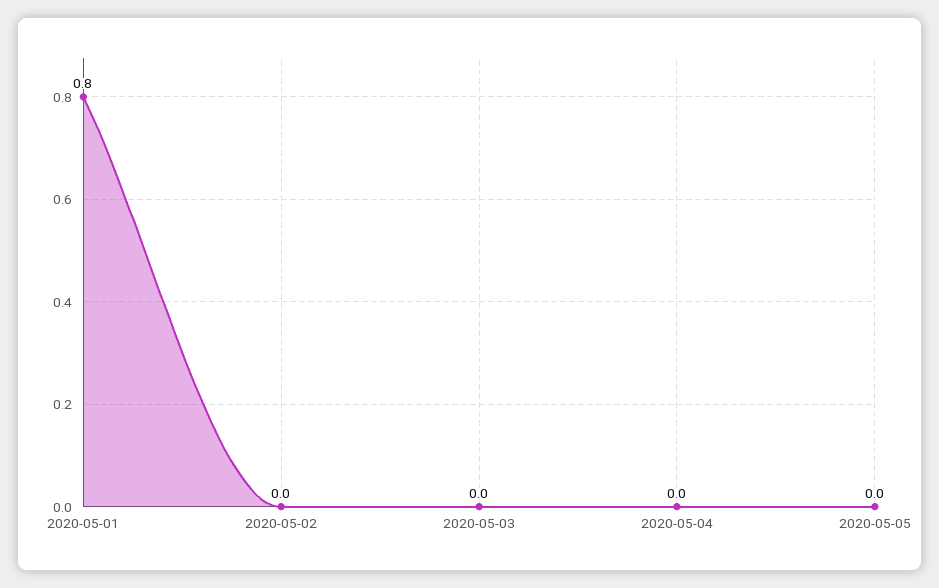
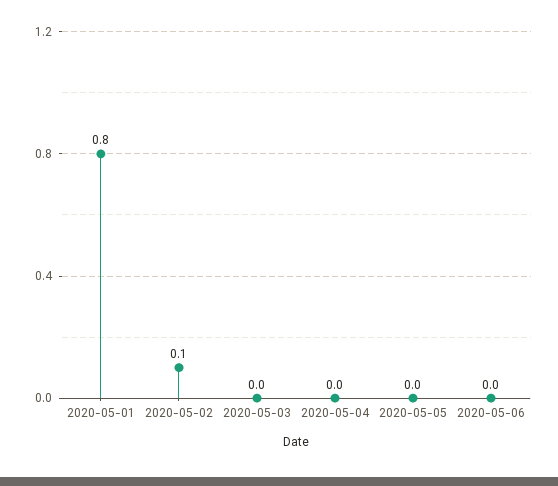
2020-05-02: 0 -> 0.1
2020-05-06: none -> 0

